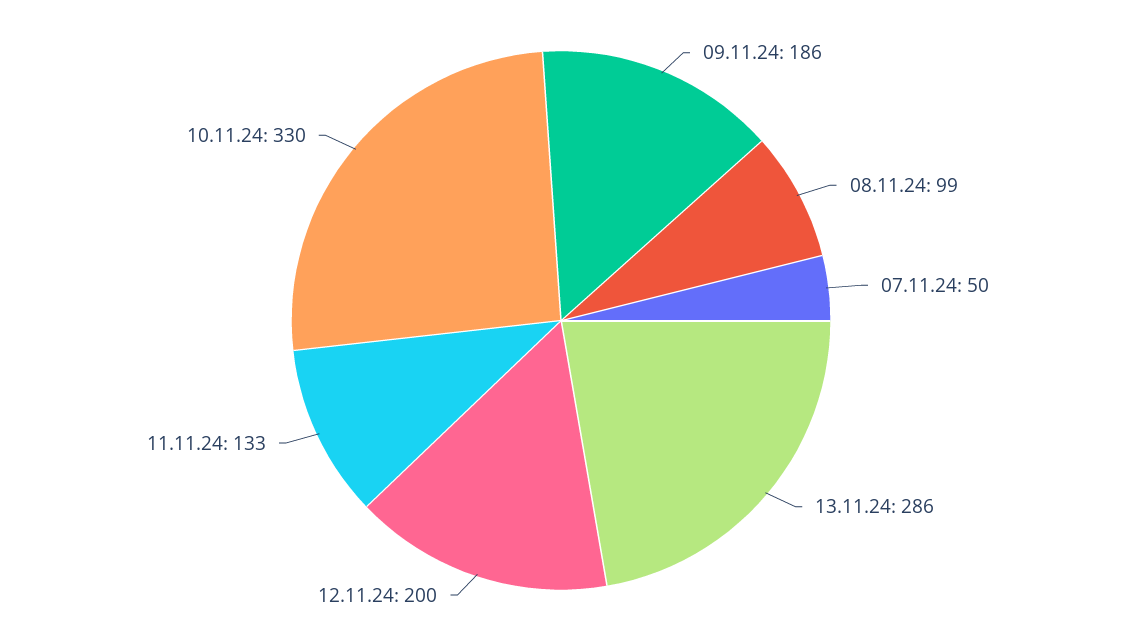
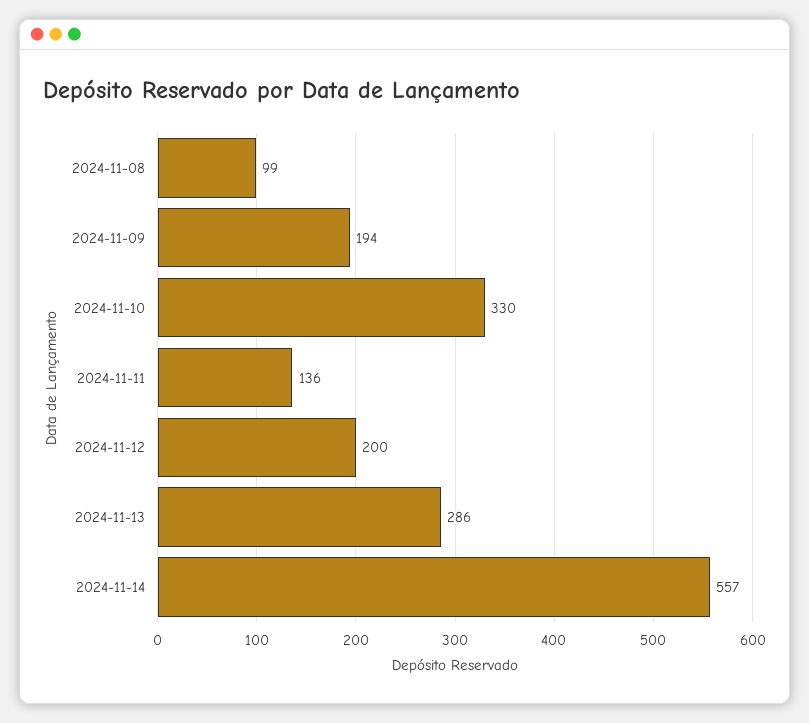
09.11.24: 186 -> 194
07.11.24: 50 -> none
11.11.24: 133 -> 136
2024-11-14: none -> 557

